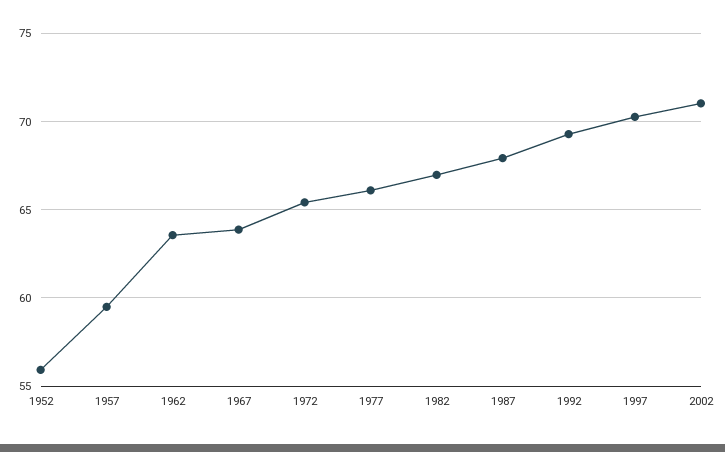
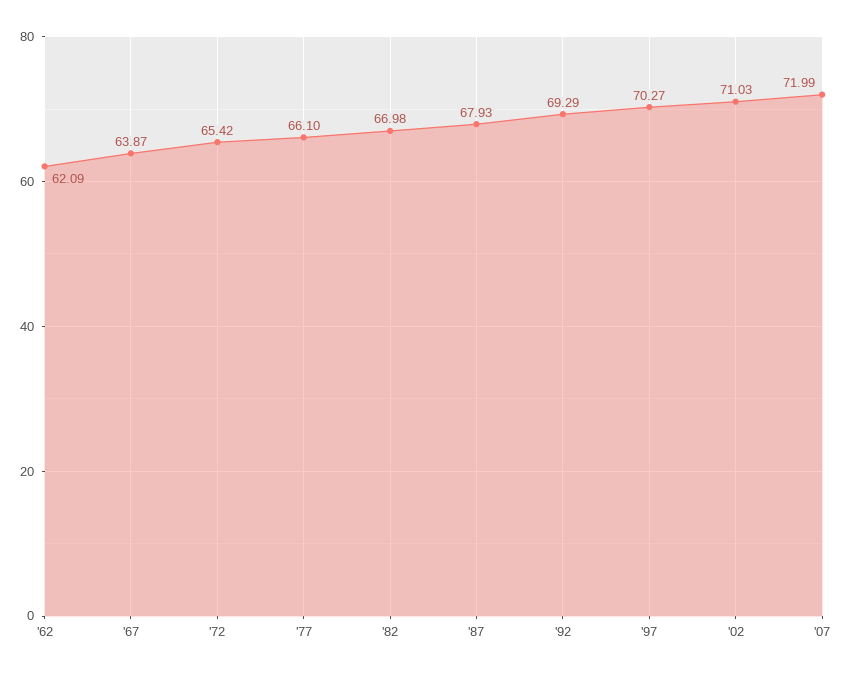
1952: 56 -> none
1957: 59.5 -> none
1962: 63.5 -> 62.09
'07: none -> 71.99

